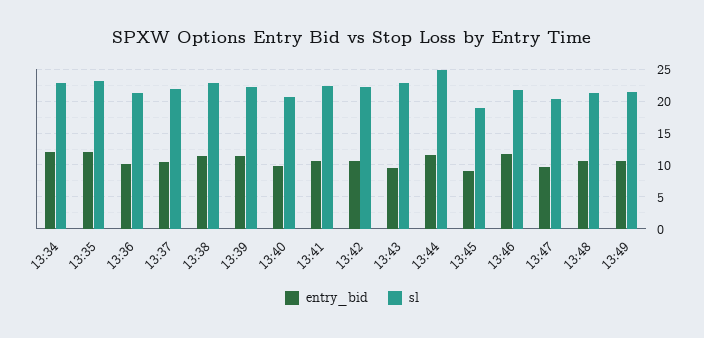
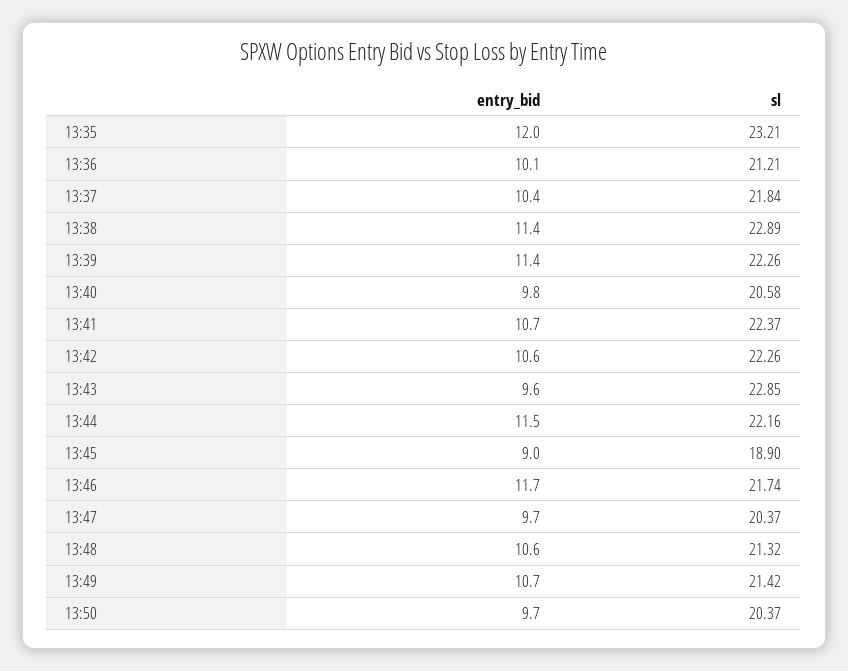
entry_bid, 13:34: 12 -> none
sl, 13:34: 23 -> none
sl, 13:44: 25 -> 22.16
entry_bid, 13:50: none -> 9.7
sl, 13:50: none -> 20.37

